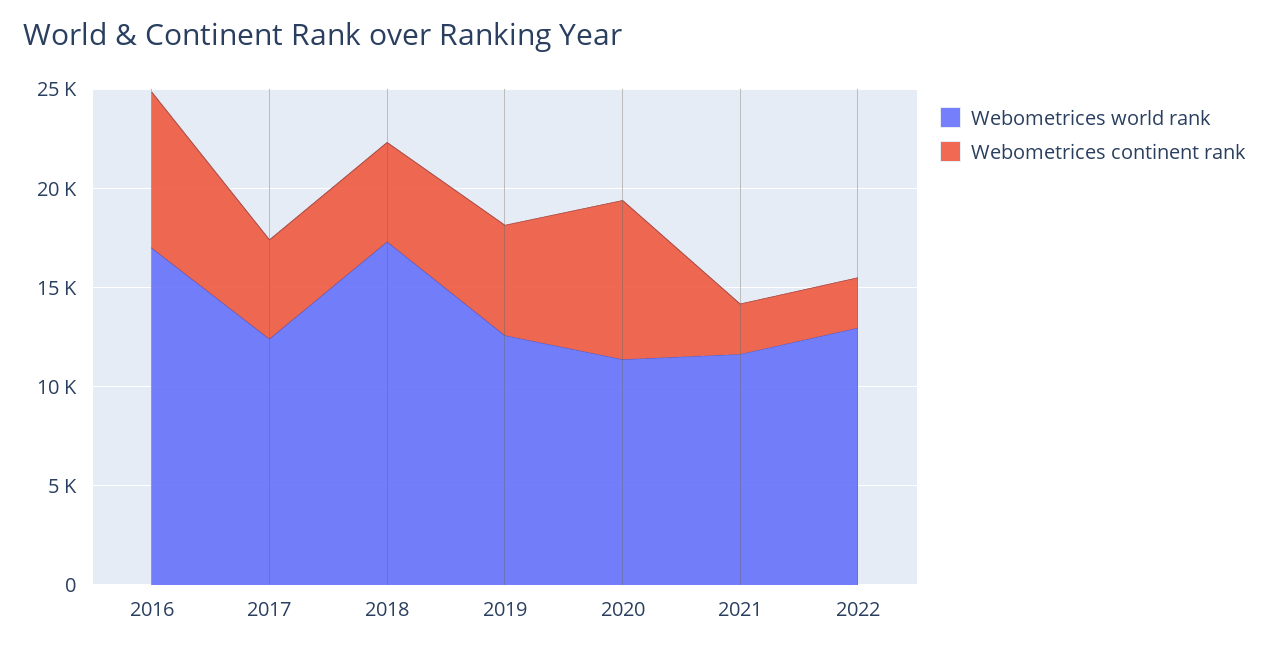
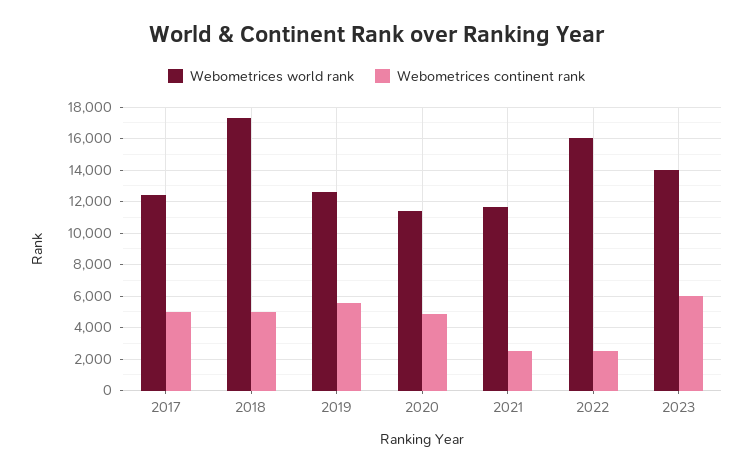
Webometrices world rank, 2016: 17000 -> none
Webometrices continent rank, 2016: 8000 -> none
Webometrices continent rank, 2020: 8000 -> 5000
Webometrices world rank, 2022: 13000 -> 16000
Webometrices world rank, 2023: none -> 14000
Webometrices continent rank, 2023: none -> 6000

